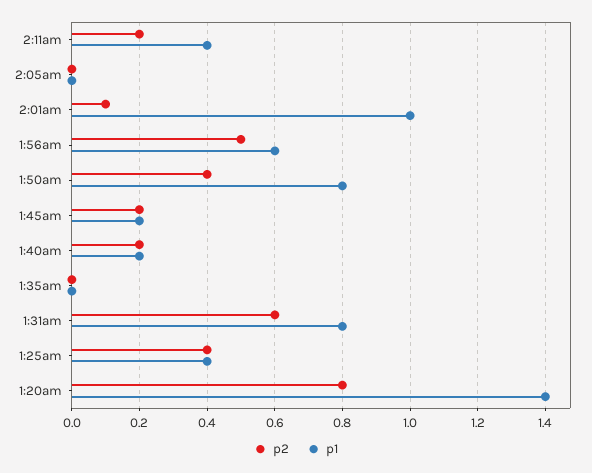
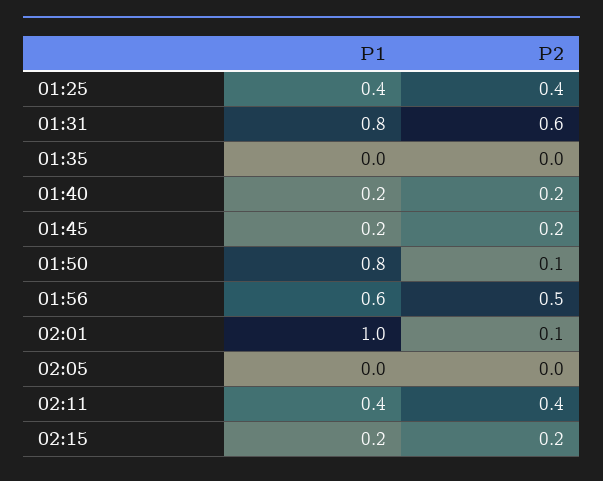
p2, 2:11am: 0.2 -> 0.4
p2, 1:50am: 0.4 -> 0.1
p2, 1:20am: 0.8 -> none
p1, 1:20am: 1.4 -> none
p1, 02:15: none -> 0.2
p2, 02:15: none -> 0.2

